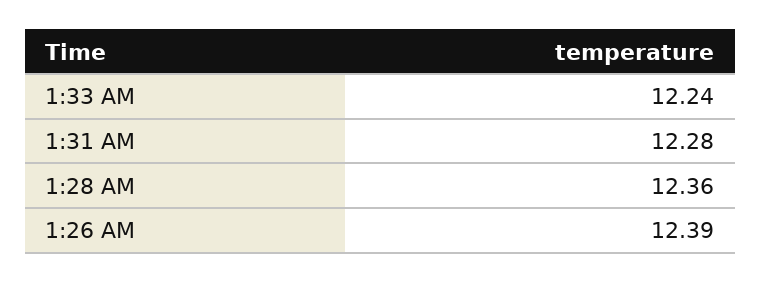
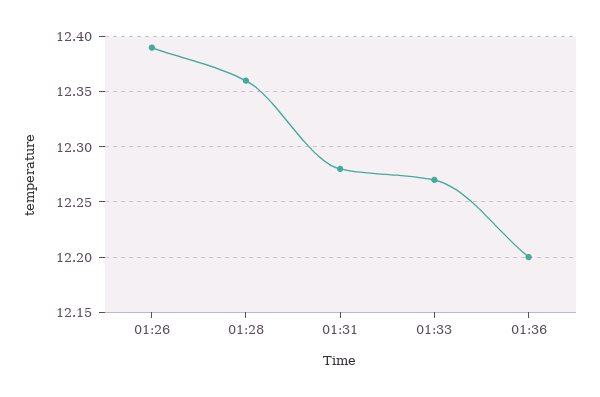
1:33 AM: 12.24 -> 12.27
01:36: none -> 12.2

